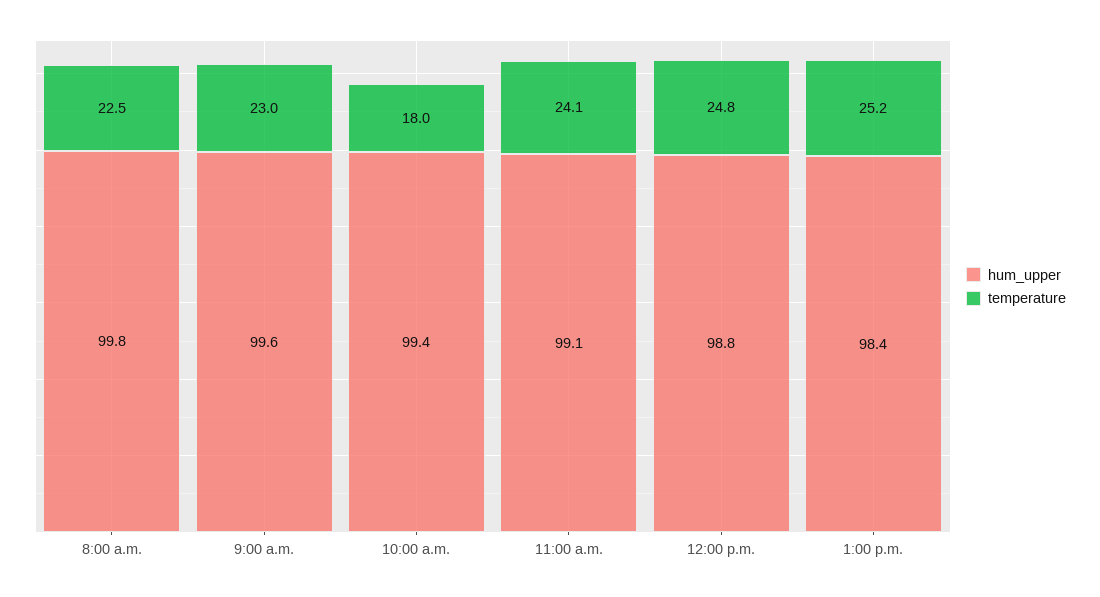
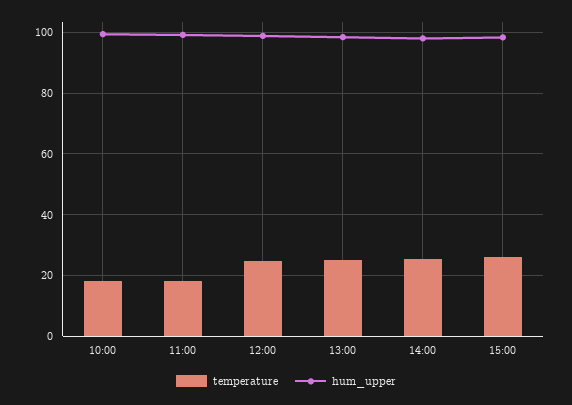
hum_upper, 8:00 a.m.: 99.8 -> none
temperature, 8:00 a.m.: 22.5 -> none
hum_upper, 9:00 a.m.: 99.6 -> none
temperature, 9:00 a.m.: 23 -> none
temperature, 11:00 a.m.: 24.1 -> 18
temperature, 14:00: none -> 26
hum_upper, 14:00: none -> 98
temperature, 15:00: none -> 26
hum_upper, 15:00: none -> 98

